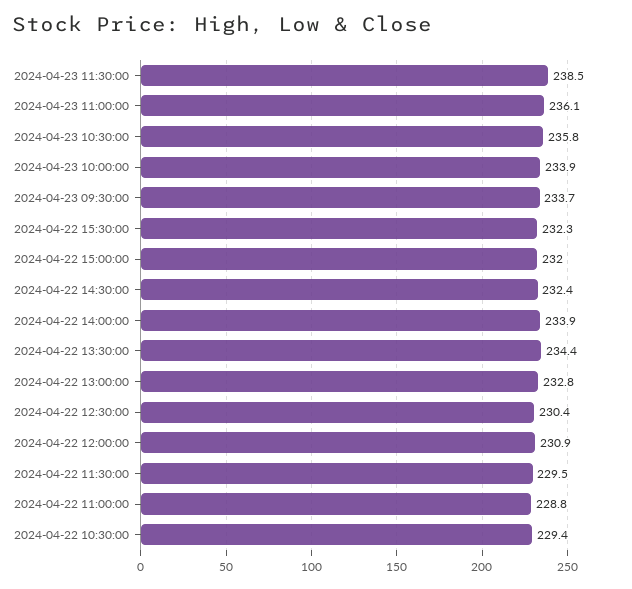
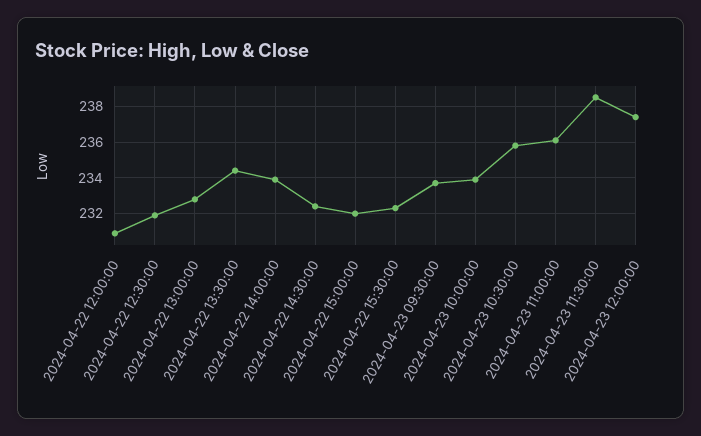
2024-04-22 12:30:00: 230.4 -> 232
2024-04-22 11:30:00: 229.5 -> none
2024-04-22 11:00:00: 228.8 -> none
2024-04-22 10:30:00: 229.4 -> none
2024-04-23 12:00:00: none -> 237.5

